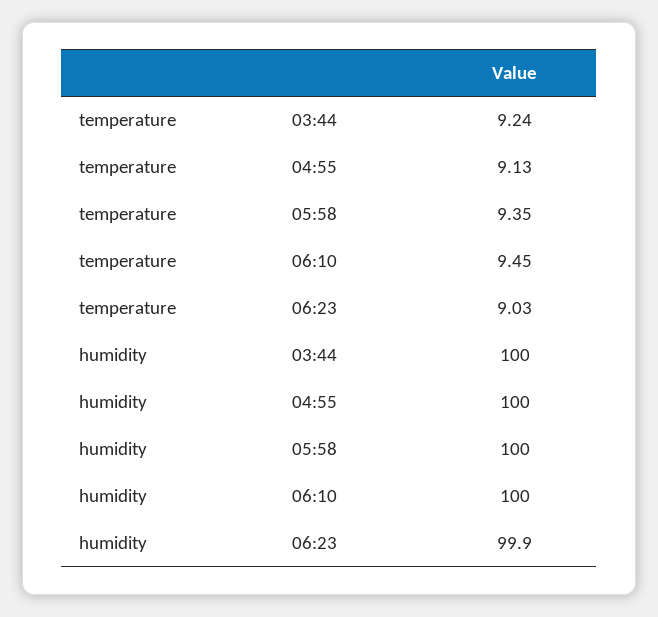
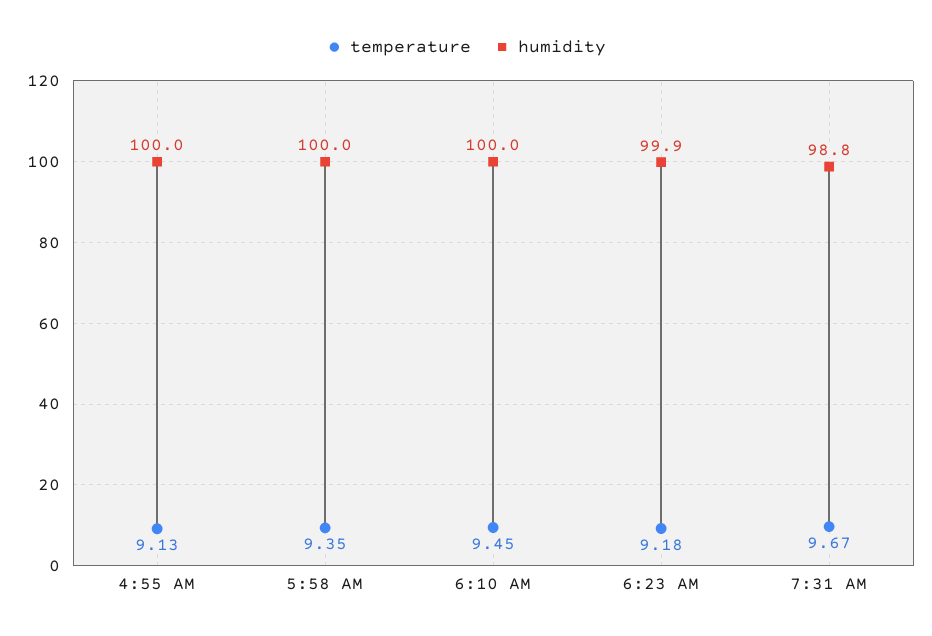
temperature, 03:44: 9.24 -> none
temperature, 06:23: 9.03 -> 9.18
humidity, 03:44: 100 -> none
temperature, 7:31 AM: none -> 9.67
humidity, 7:31 AM: none -> 98.8

